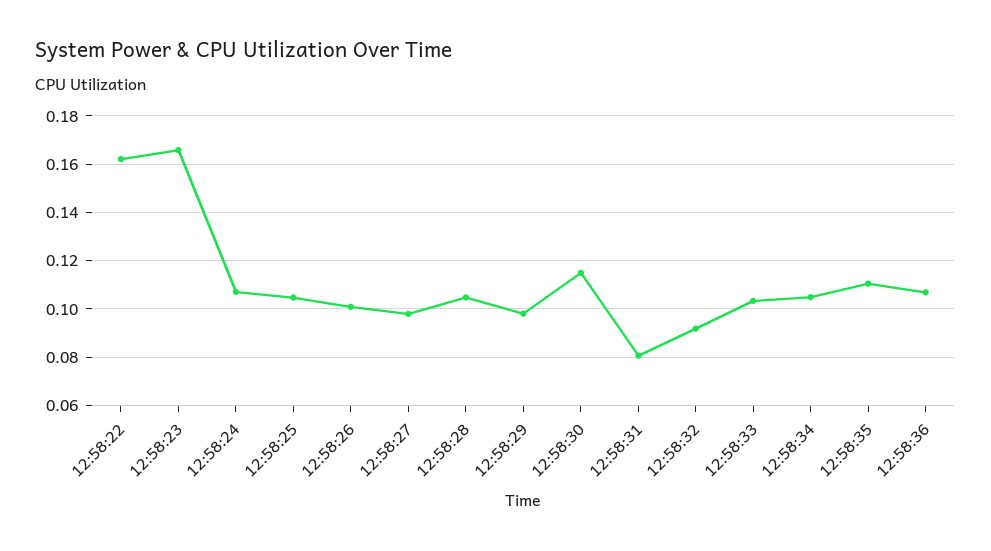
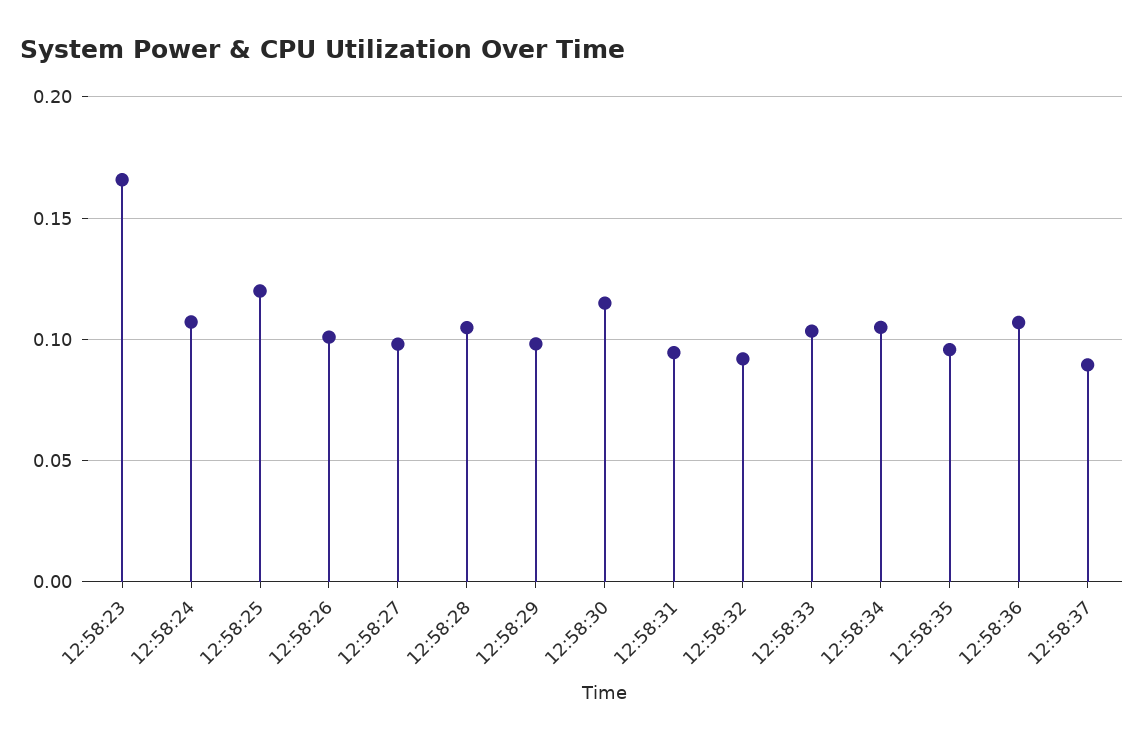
12:58:22: 0.1625 -> none
12:58:25: 0.105 -> 0.12
12:58:31: 0.08 -> 0.095
12:58:35: 0.11 -> 0.095
12:58:37: none -> 0.09

